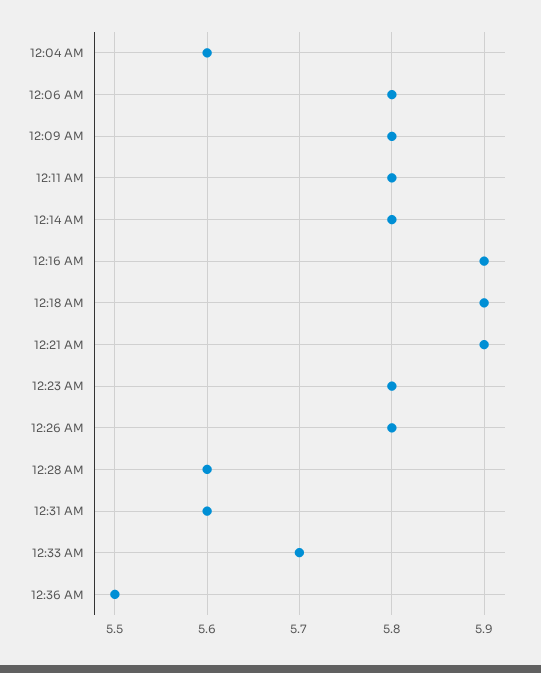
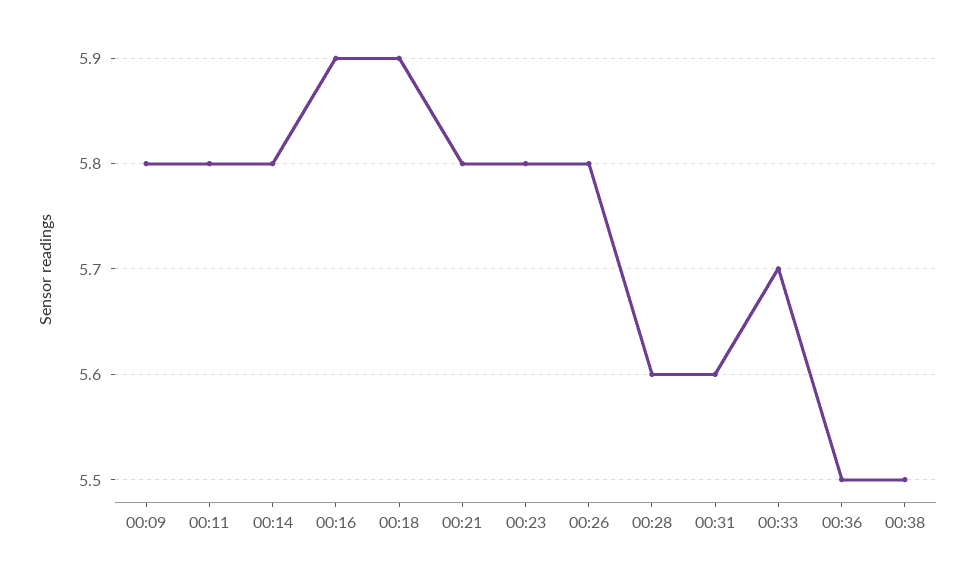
12:04 AM: 5.6 -> none
12:06 AM: 5.8 -> none
12:21 AM: 5.9 -> 5.8
00:38: none -> 5.5

